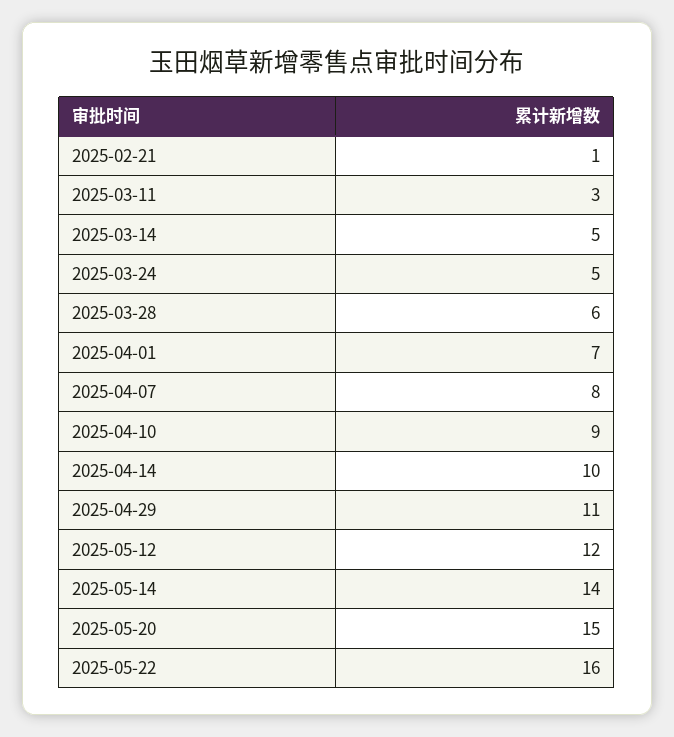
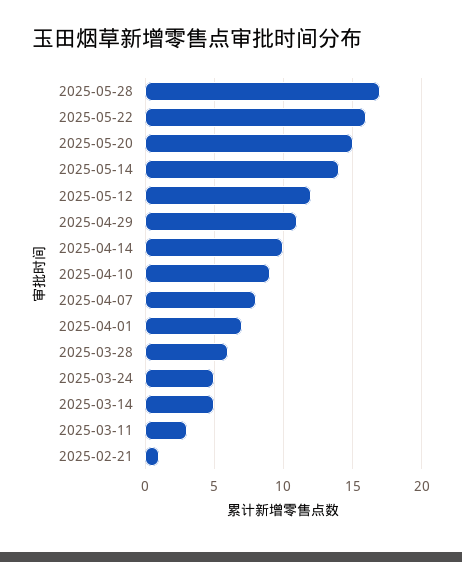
2025-05-28: none -> 17

